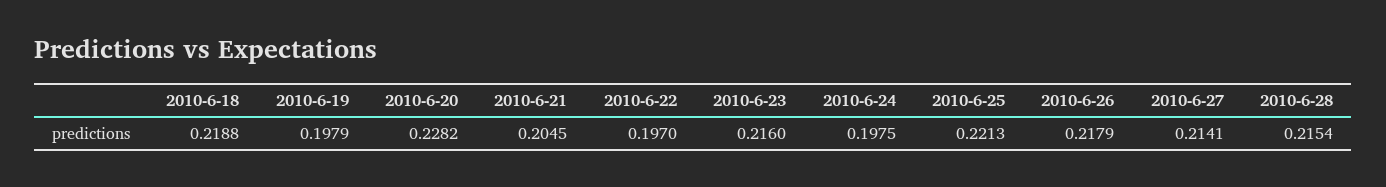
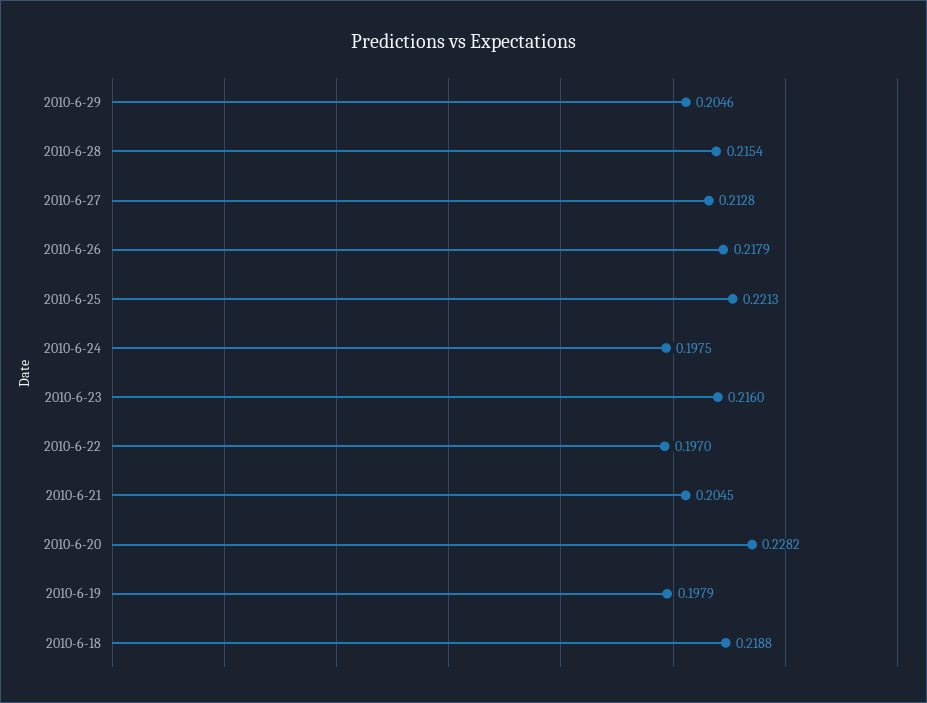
2010-6-27: 0.2141 -> 0.2128
2010-6-29: none -> 0.2046

